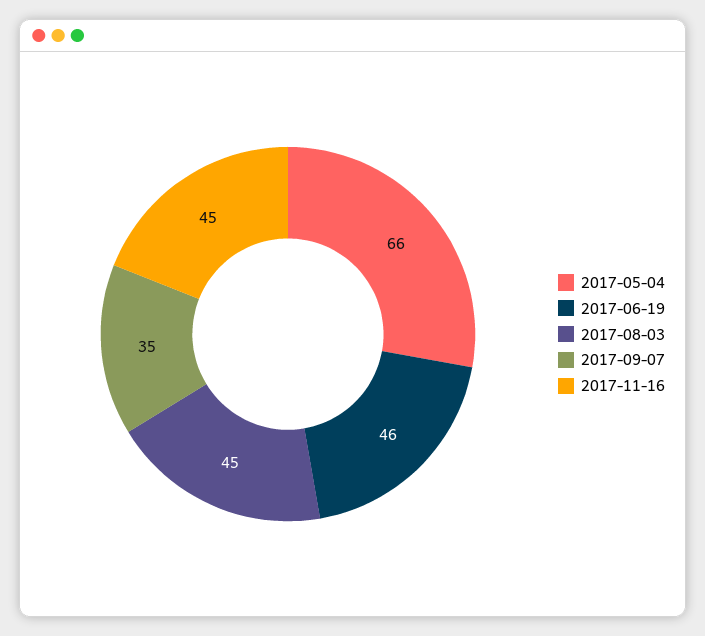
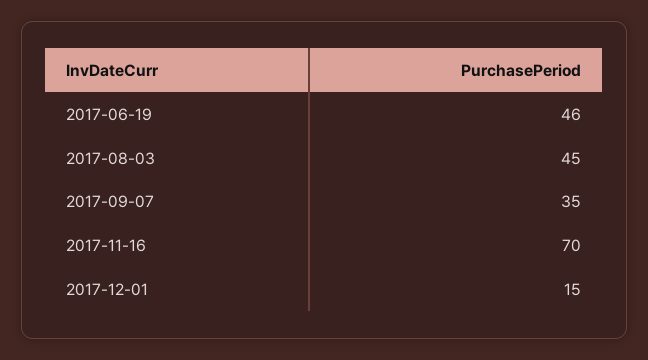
2017-05-04: 66 -> none
2017-11-16: 45 -> 70
2017-12-01: none -> 15

